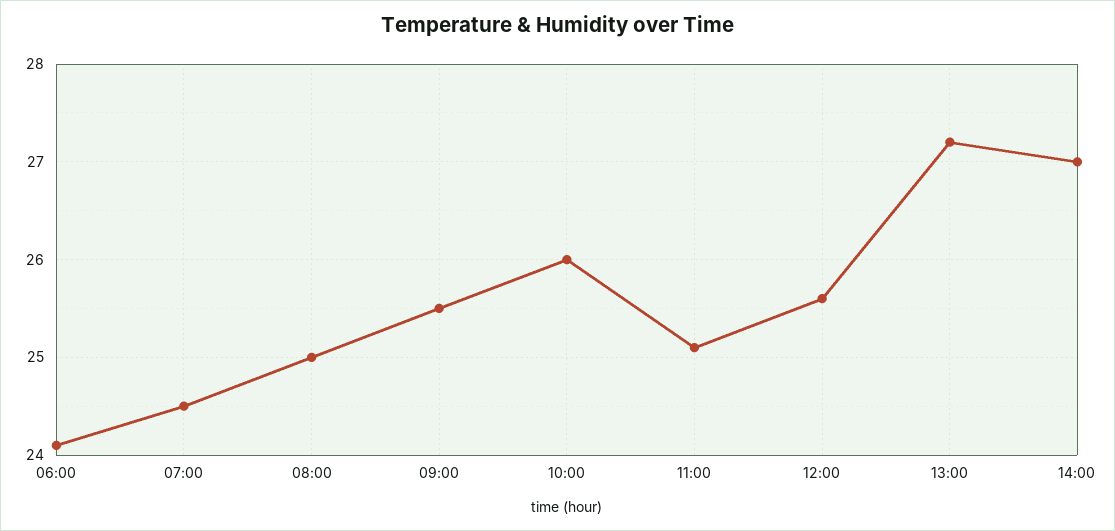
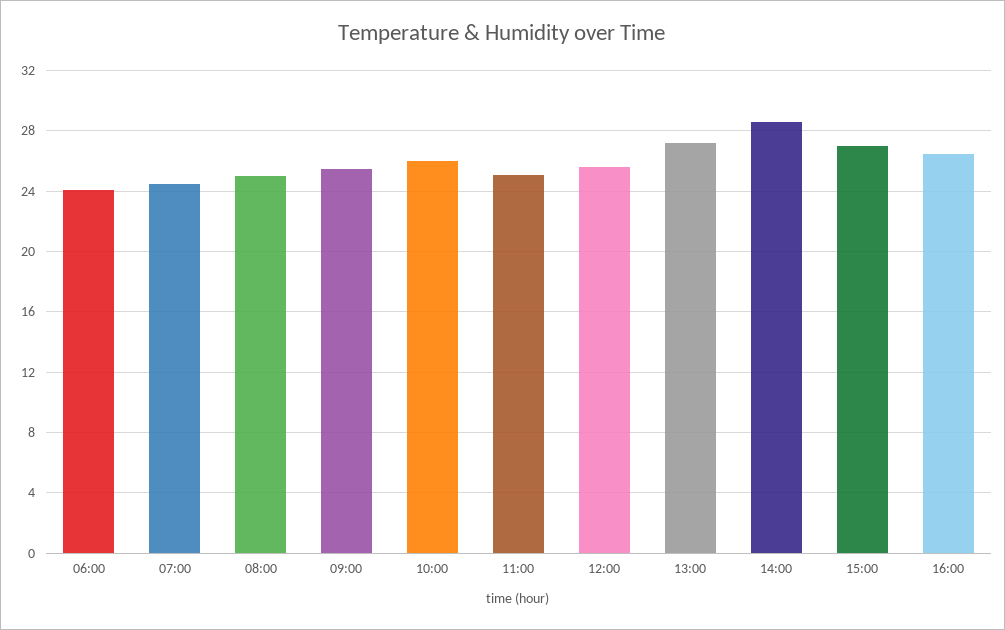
14:00: 27 -> 28.5
15:00: none -> 27
16:00: none -> 26.5

